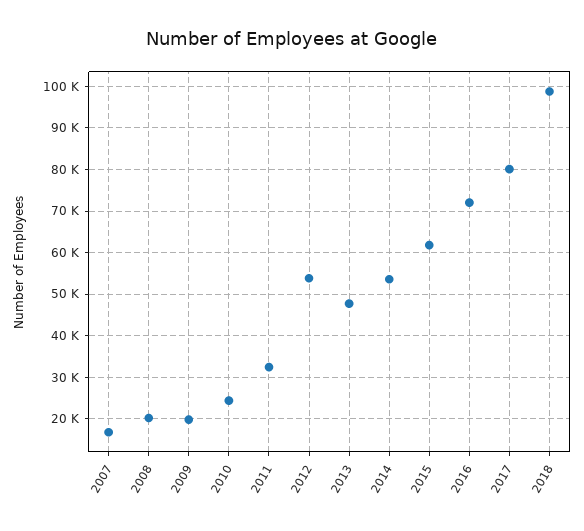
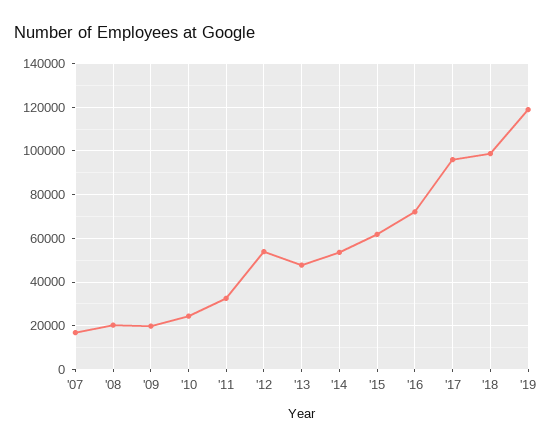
2017: 80000 -> 95000
'19: none -> 120000

